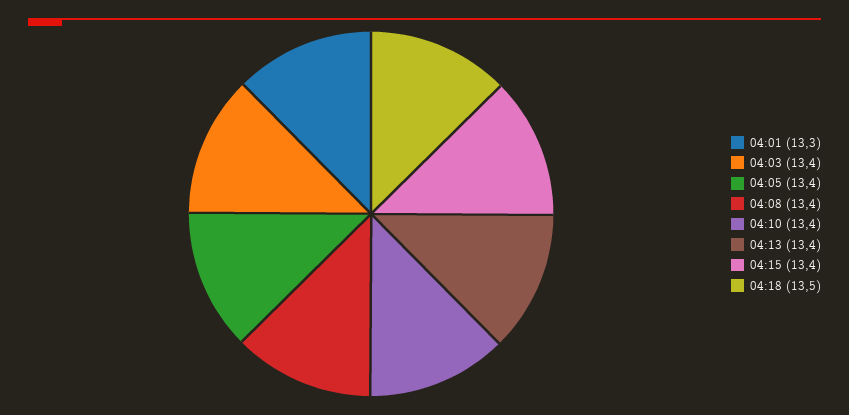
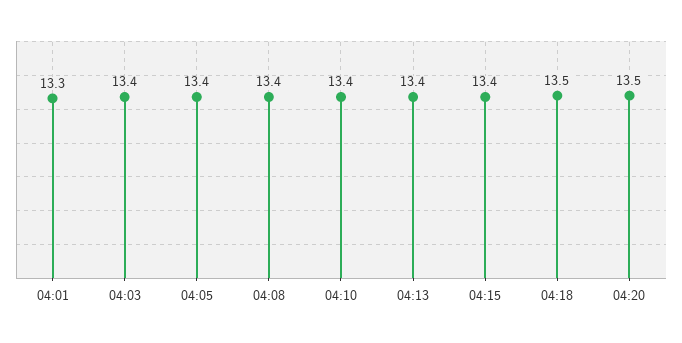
04:20: none -> 13.5

